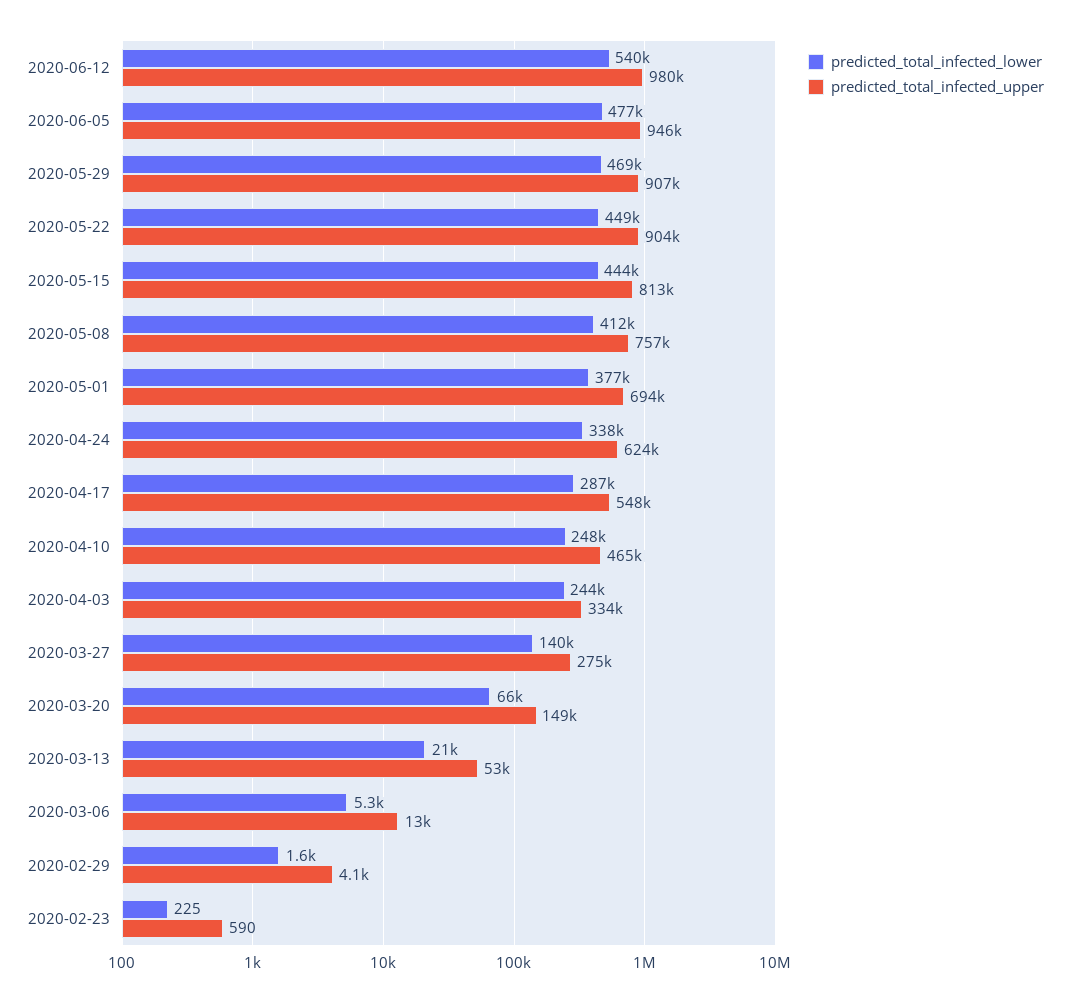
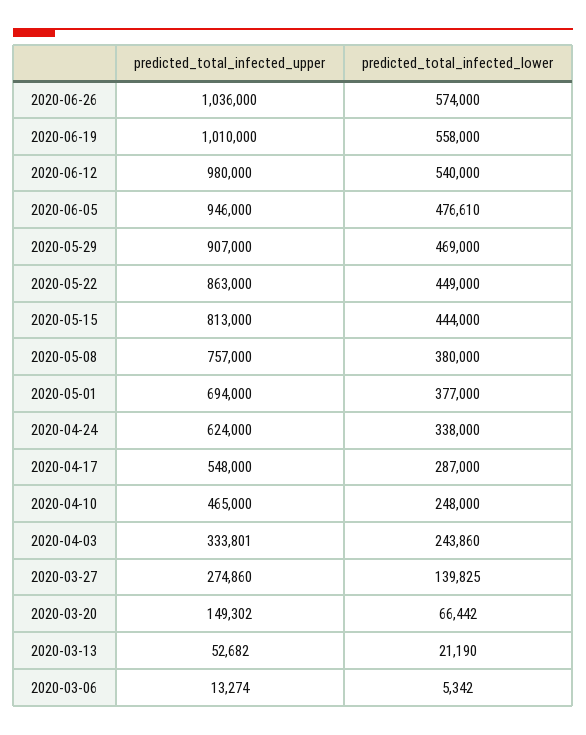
predicted_total_infected_upper, 2020-05-22: 904000 -> 863000
predicted_total_infected_lower, 2020-05-08: 412000 -> 380000
predicted_total_infected_lower, 2020-02-29: 1600 -> none
predicted_total_infected_upper, 2020-02-29: 4100 -> none
predicted_total_infected_lower, 2020-02-23: 225 -> none
predicted_total_infected_upper, 2020-02-23: 590 -> none
predicted_total_infected_upper, 2020-06-26: none -> 1036000
predicted_total_infected_lower, 2020-06-26: none -> 574000
predicted_total_infected_upper, 2020-06-19: none -> 1010000
predicted_total_infected_lower, 2020-06-19: none -> 558000

